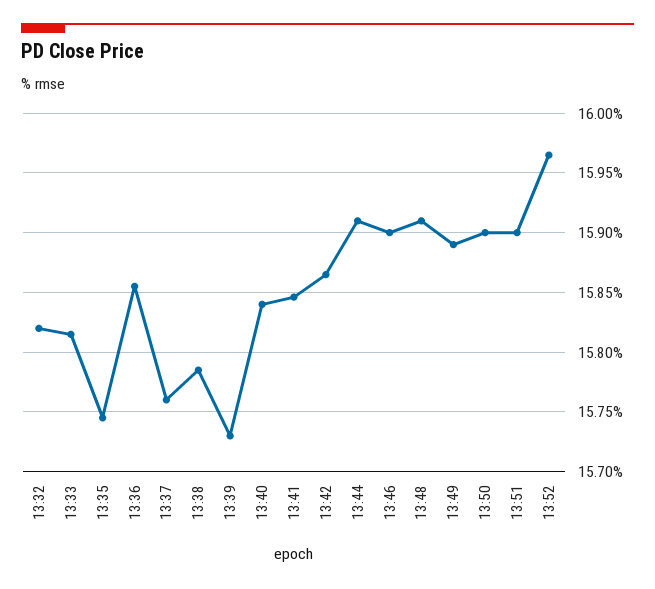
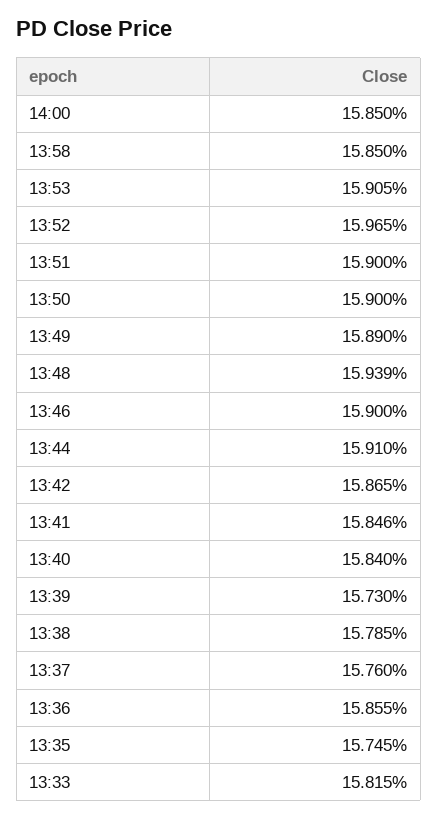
13:32: 15.82 -> none
13:48: 15.91 -> 15.939
14:00: none -> 15.85
13:58: none -> 15.85
13:53: none -> 15.905

